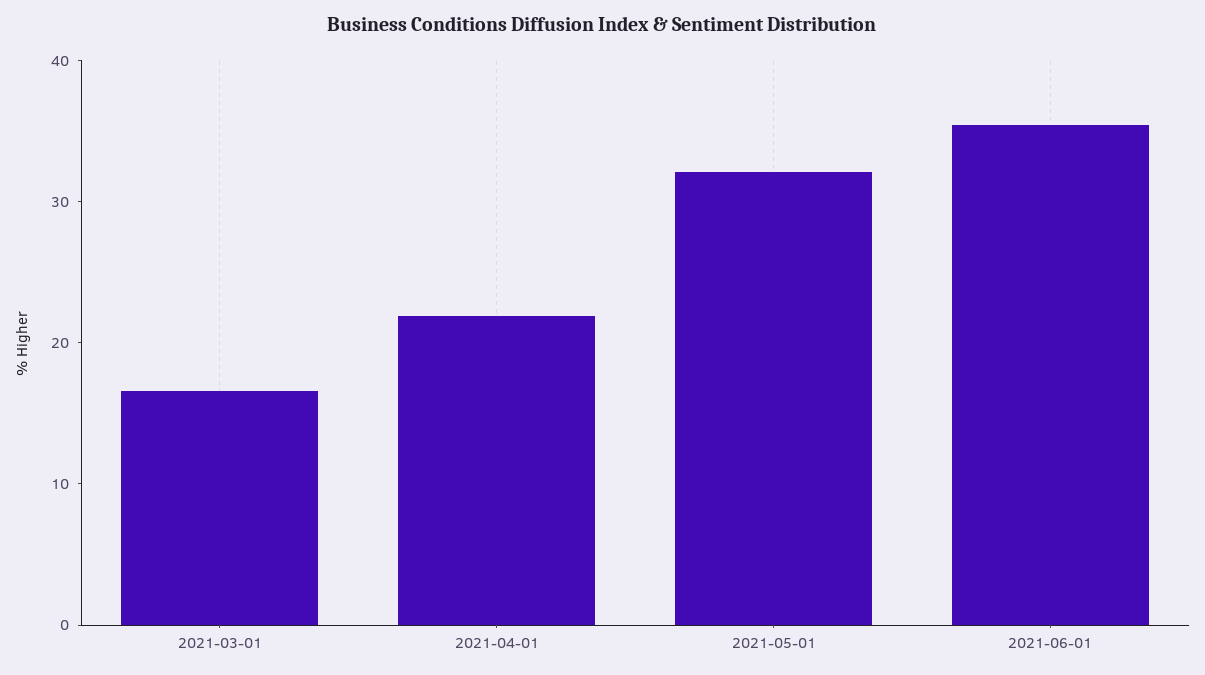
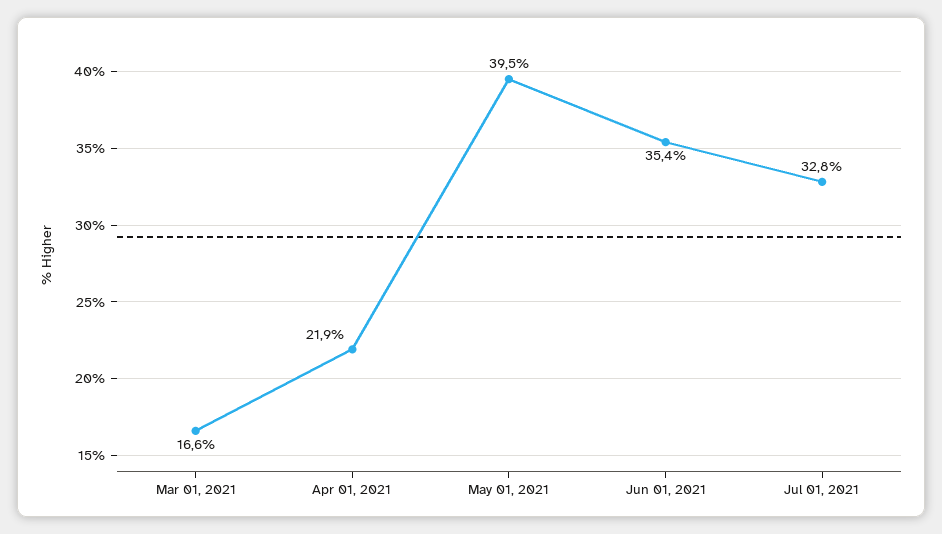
2021-05-01: 32 -> 39.5
Jul 01, 2021: none -> 32.8

